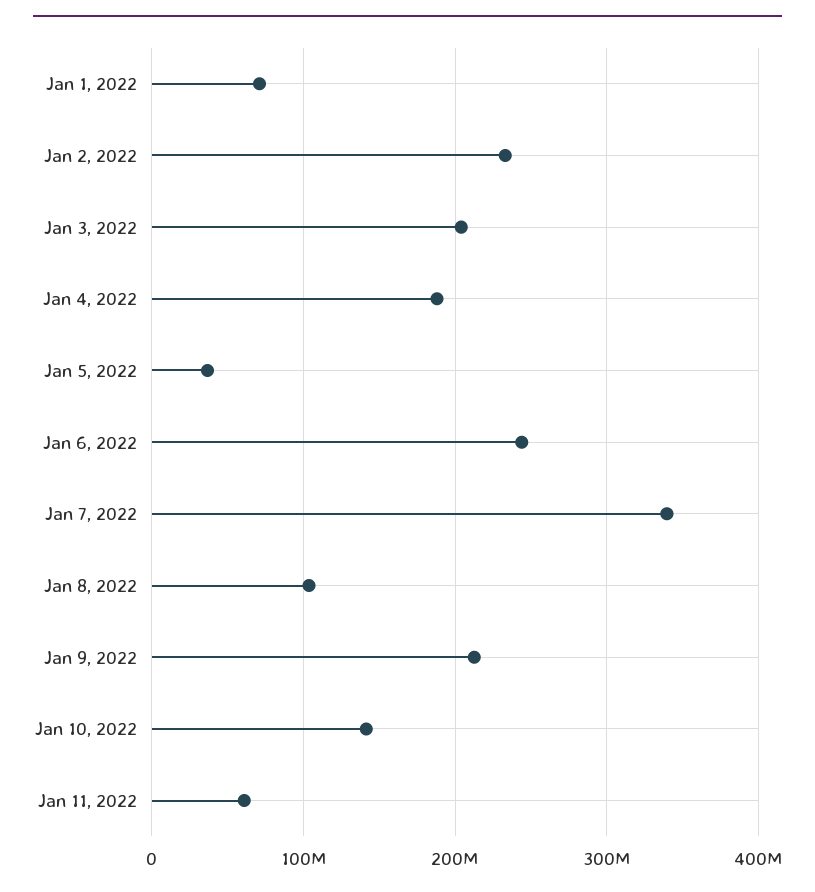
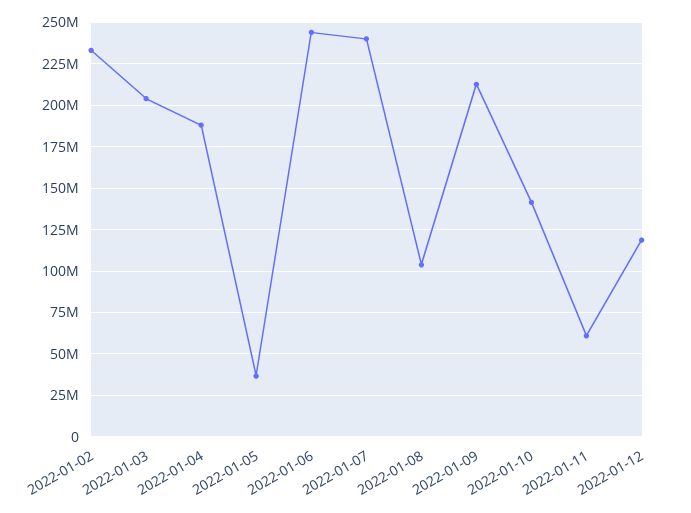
Jan 1, 2022: 70000000 -> none
Jan 7, 2022: 340000000 -> 240000000
2022-01-12: none -> 120000000

